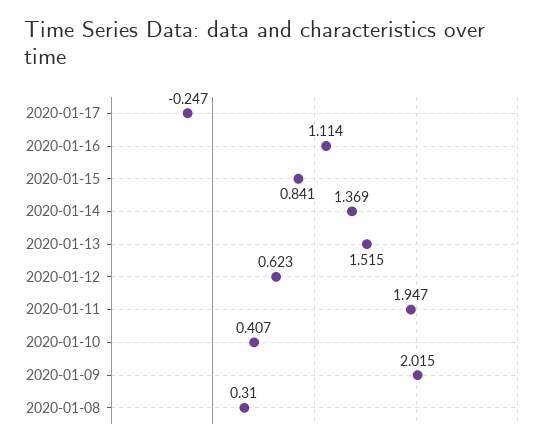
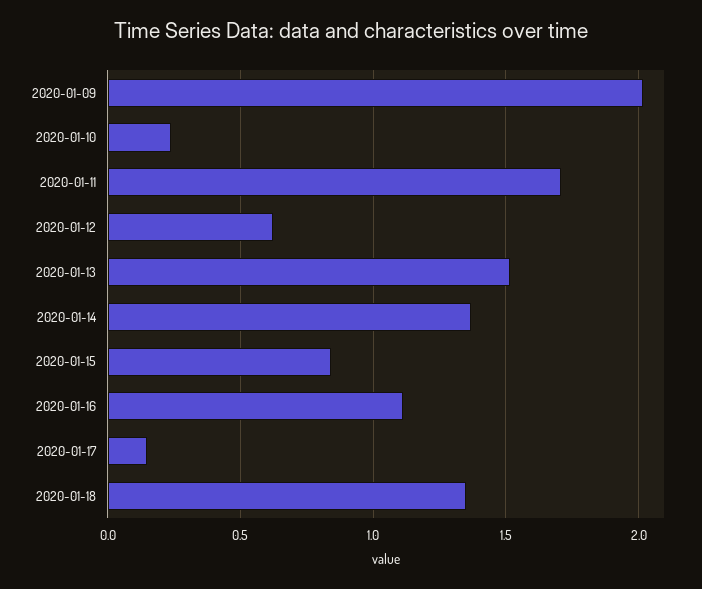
2020-01-17: -0.247 -> 0.15
2020-01-11: 1.947 -> 1.7
2020-01-10: 0.407 -> 0.25
2020-01-08: 0.31 -> none
2020-01-18: none -> 1.35

